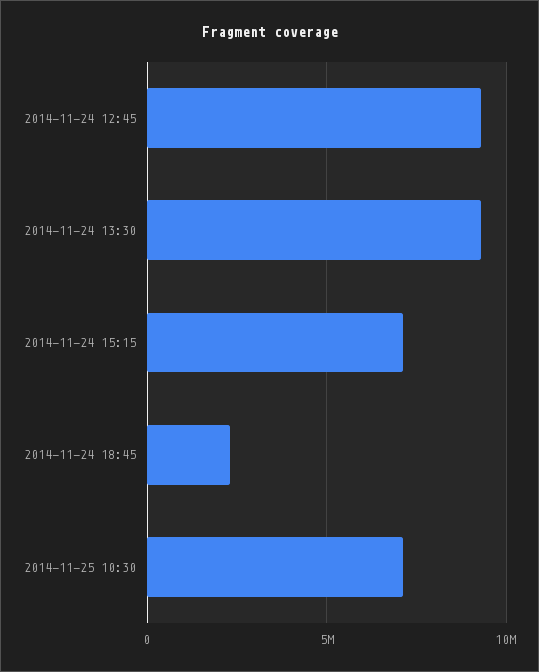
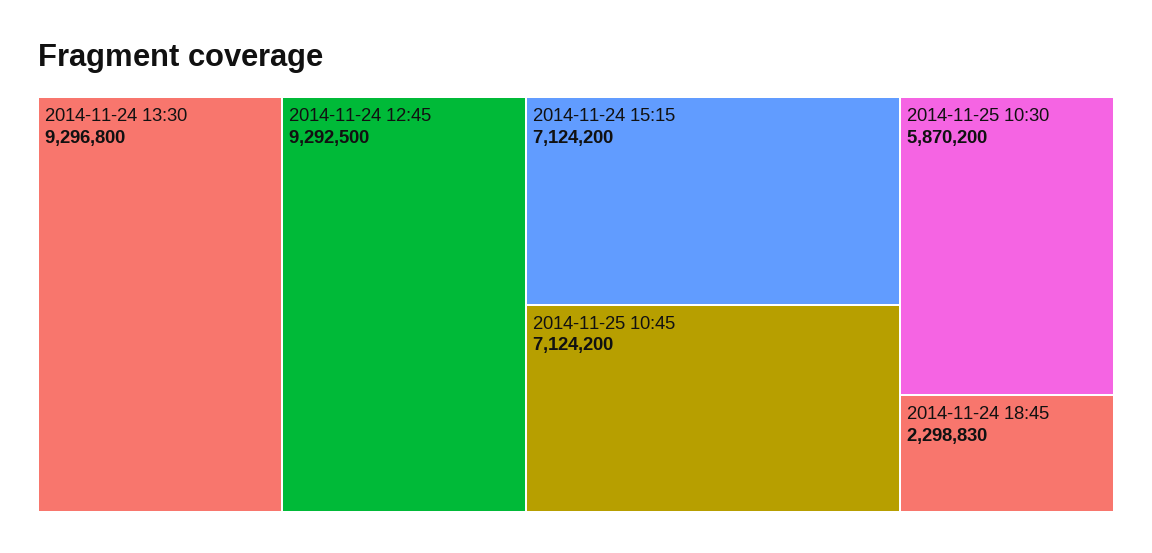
2014-11-25 10:30: 7000000 -> 5870200
2014-11-25 10:45: none -> 7124200

